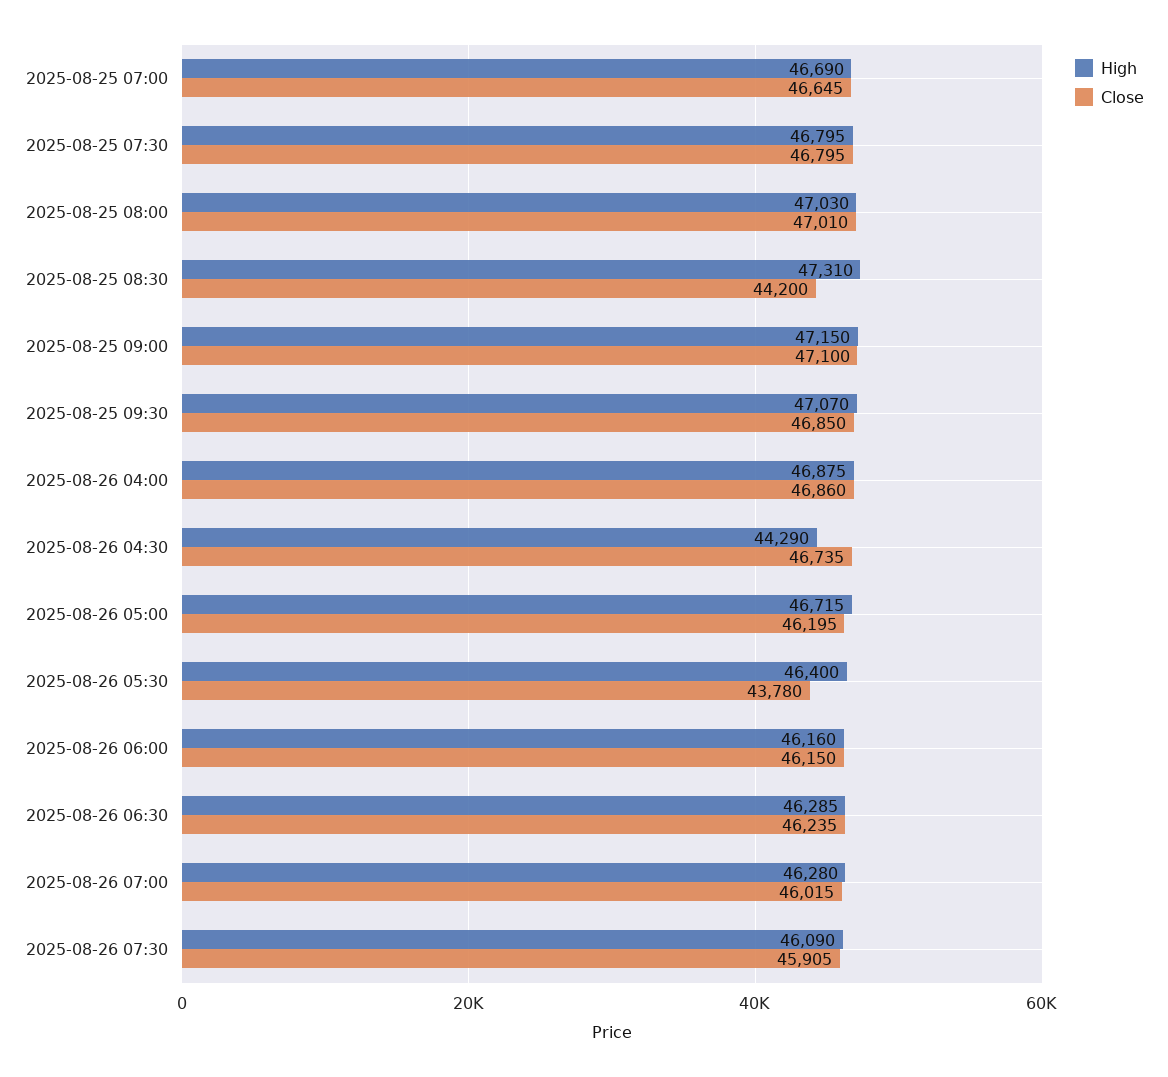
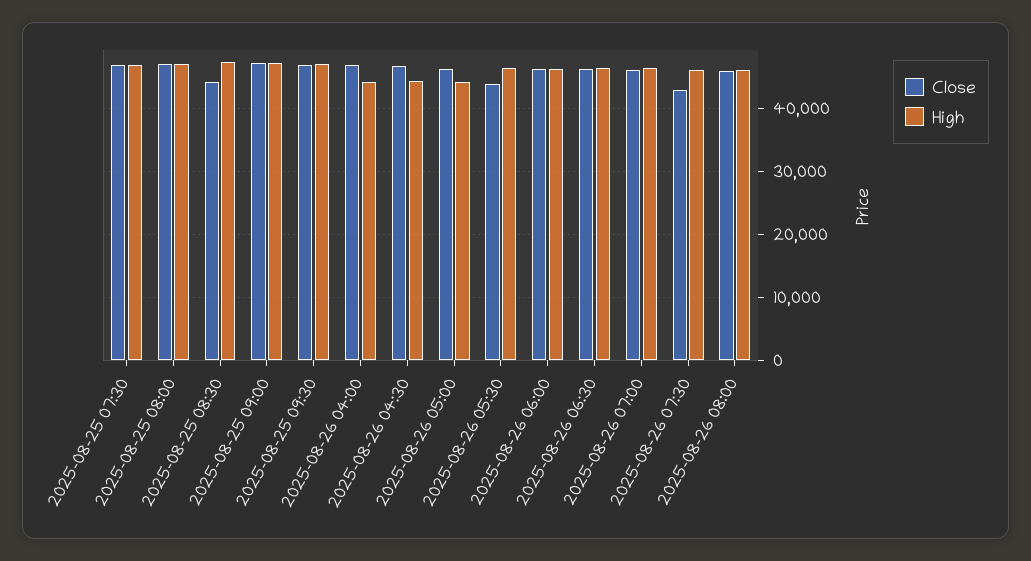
High, 2025-08-25 07:00: 46690 -> none
Close, 2025-08-25 07:00: 46645 -> none
High, 2025-08-26 04:00: 46875 -> 44000
High, 2025-08-26 05:00: 46715 -> 44000
Close, 2025-08-26 07:30: 45905 -> 43000
Close, 2025-08-26 08:00: none -> 46000
High, 2025-08-26 08:00: none -> 46000

